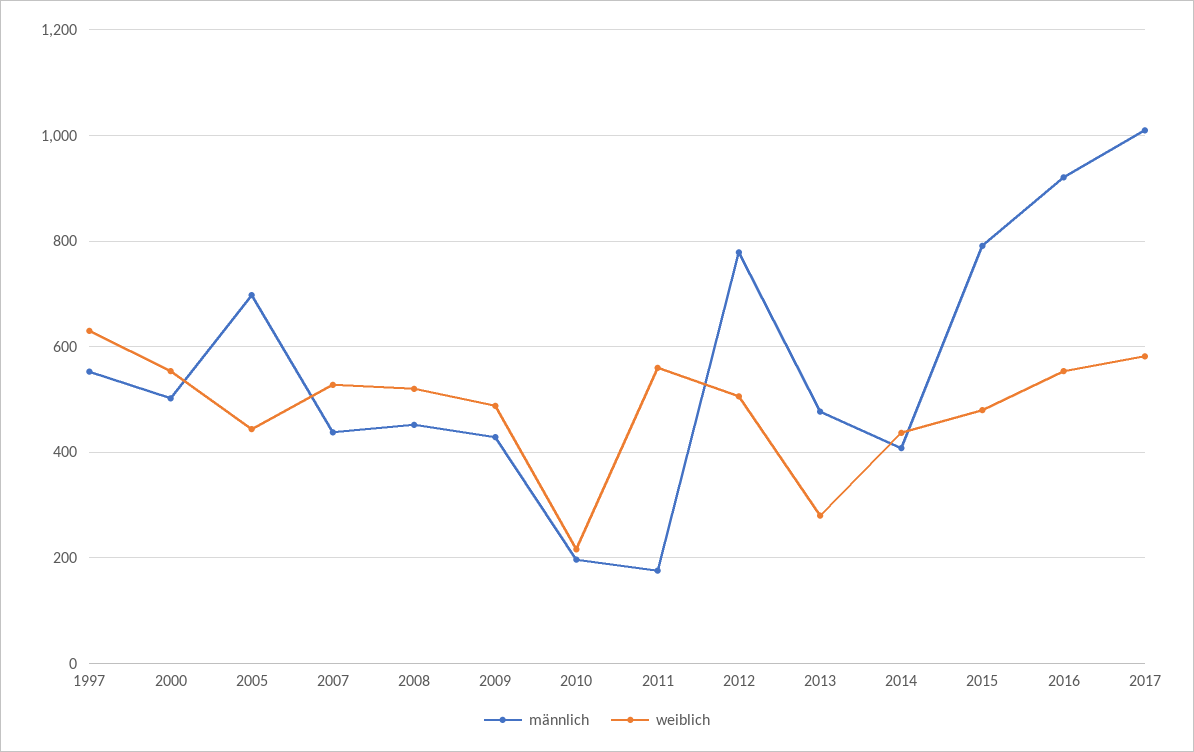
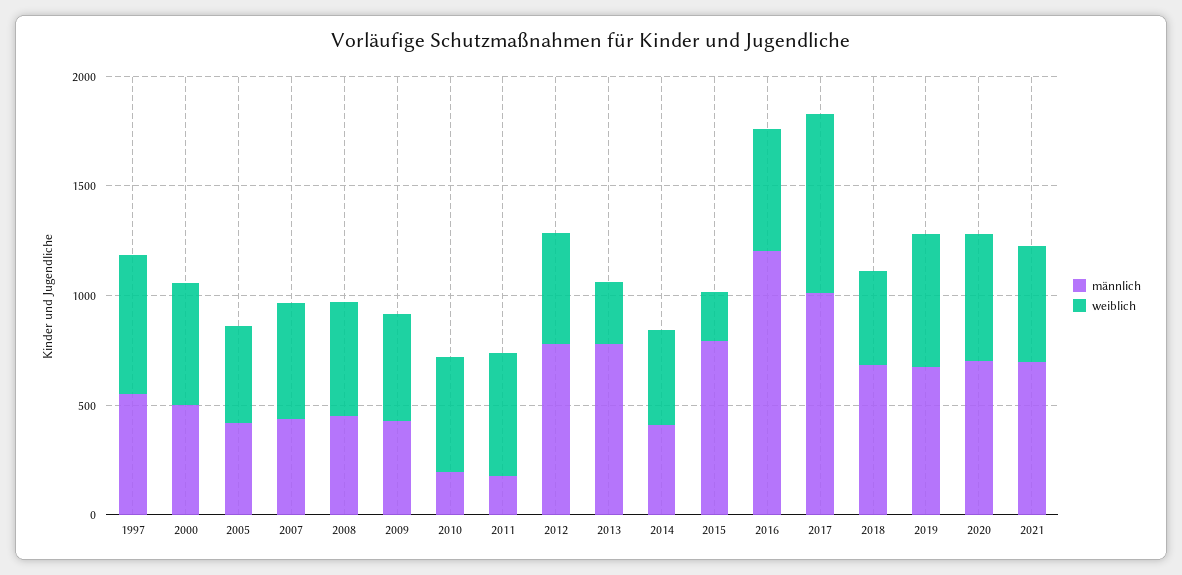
männlich, 2005: 700 -> 400
weiblich, 2010: 220 -> 500
männlich, 2013: 480 -> 800
weiblich, 2015: 480 -> 200
männlich, 2016: 920 -> 1200
weiblich, 2017: 580 -> 800
männlich, 2018: none -> 700
weiblich, 2018: none -> 400
männlich, 2019: none -> 700
weiblich, 2019: none -> 600
männlich, 2020: none -> 700
weiblich, 2020: none -> 600
männlich, 2021: none -> 700
weiblich, 2021: none -> 500

